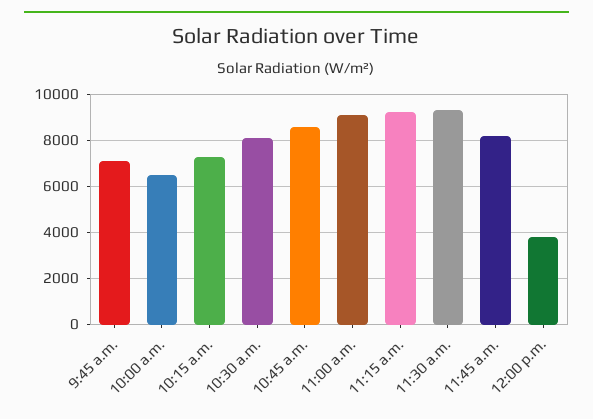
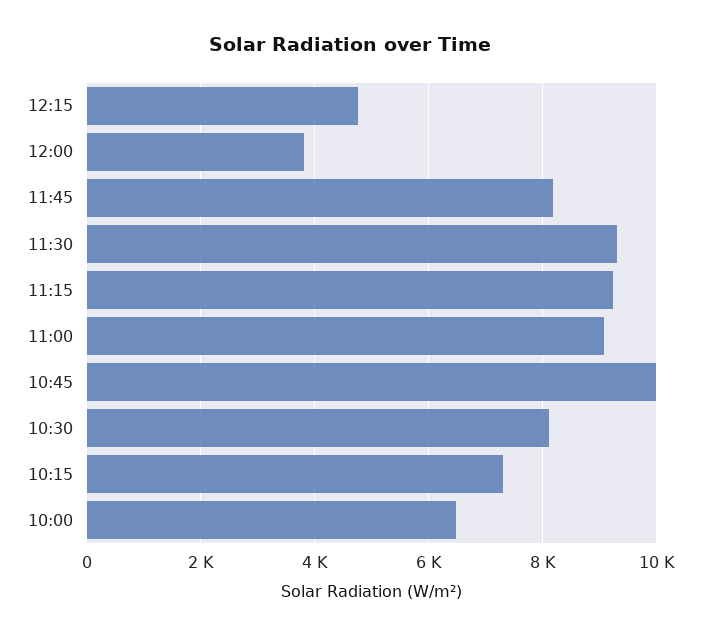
9:45 a.m.: 7000 -> none
10:45 a.m.: 8500 -> 10000
12:15: none -> 4800

